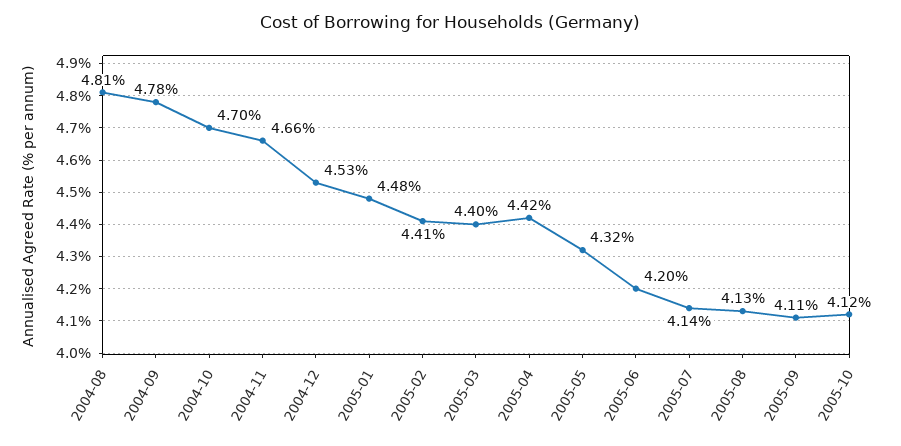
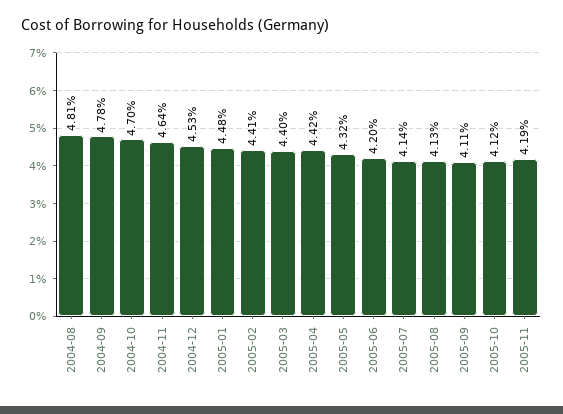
2004-11: 4.66 -> 4.64
2005-11: none -> 4.19

